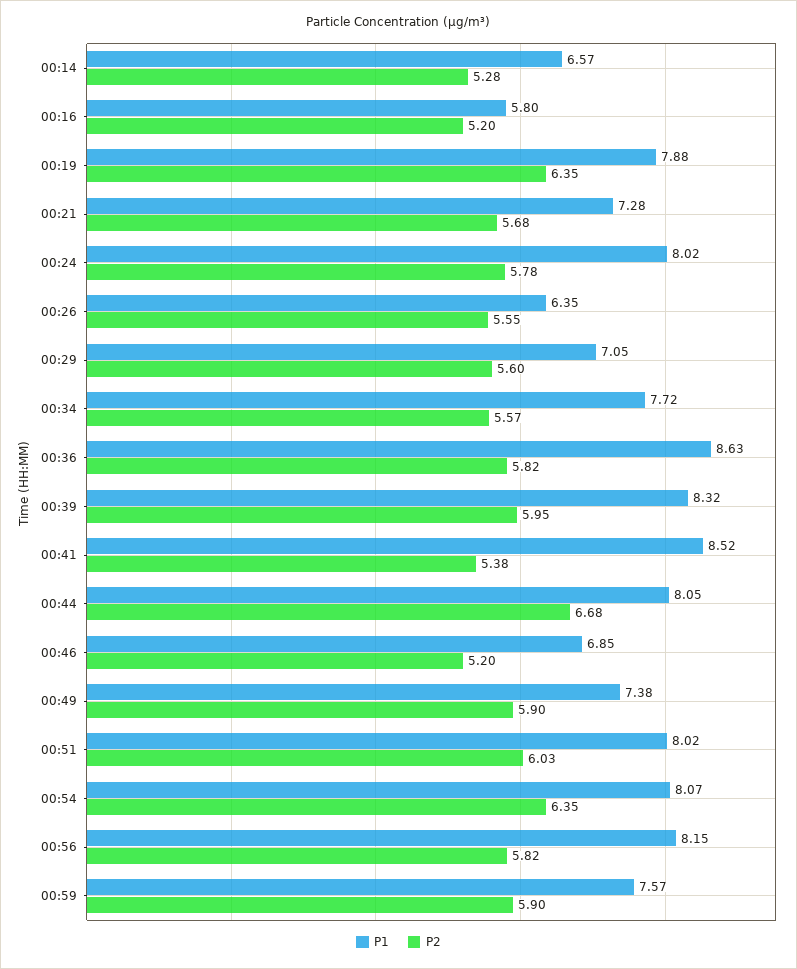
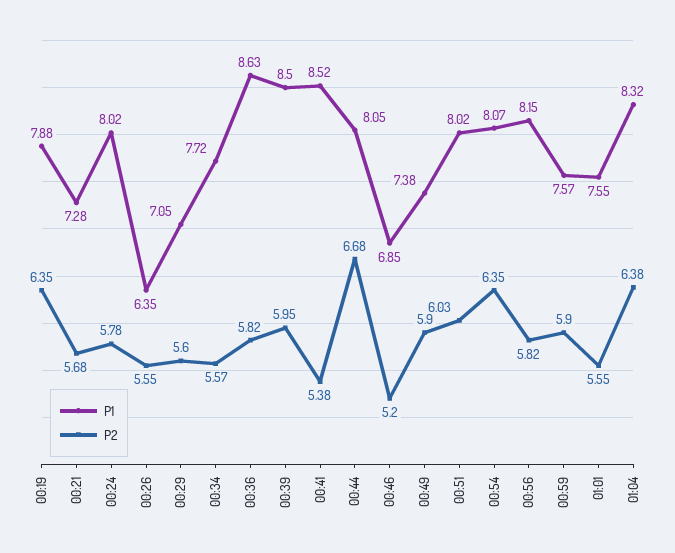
P1, 00:14: 6.57 -> none
P2, 00:14: 5.28 -> none
P1, 00:16: 5.8 -> none
P2, 00:16: 5.2 -> none
P1, 00:39: 8.32 -> 8.5
P1, 01:01: none -> 7.55
P2, 01:01: none -> 5.55
P1, 01:04: none -> 8.32
P2, 01:04: none -> 6.38

